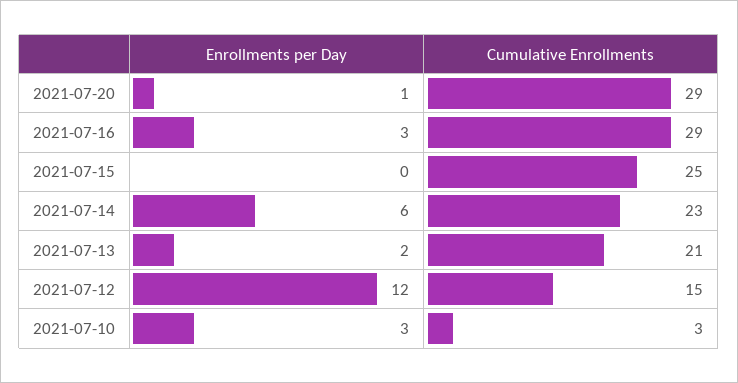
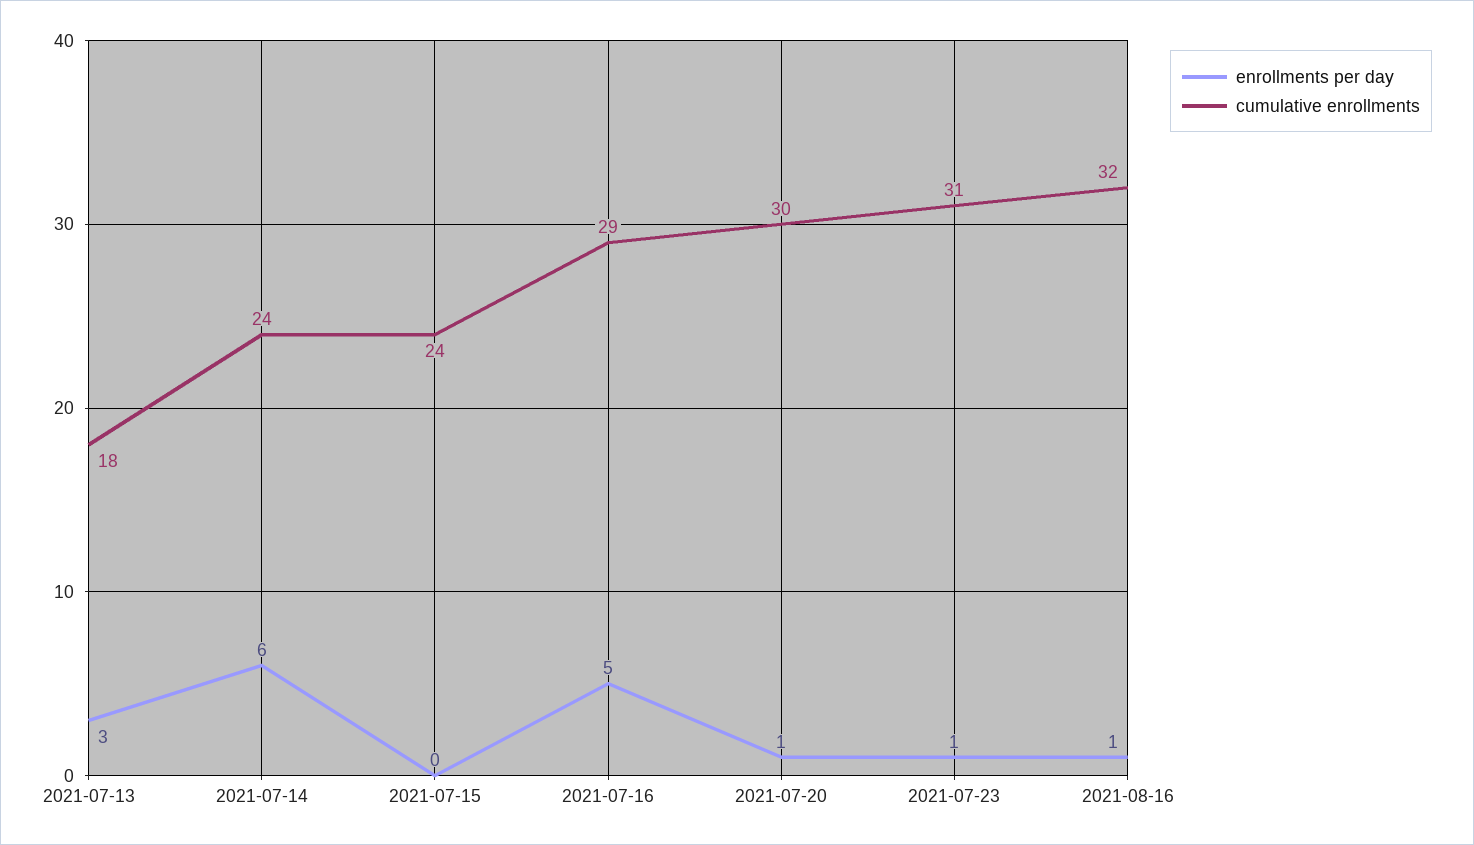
Cumulative Enrollments, 2021-07-20: 29 -> 30
Enrollments per Day, 2021-07-16: 3 -> 5
Cumulative Enrollments, 2021-07-15: 25 -> 24
Cumulative Enrollments, 2021-07-14: 23 -> 24
Enrollments per Day, 2021-07-13: 2 -> 3
Cumulative Enrollments, 2021-07-13: 21 -> 18
Enrollments per Day, 2021-07-12: 12 -> none
Cumulative Enrollments, 2021-07-12: 15 -> none
Enrollments per Day, 2021-07-10: 3 -> none
Cumulative Enrollments, 2021-07-10: 3 -> none
Enrollments per Day, 2021-07-23: none -> 1
Cumulative Enrollments, 2021-07-23: none -> 31
Enrollments per Day, 2021-08-16: none -> 1
Cumulative Enrollments, 2021-08-16: none -> 32

